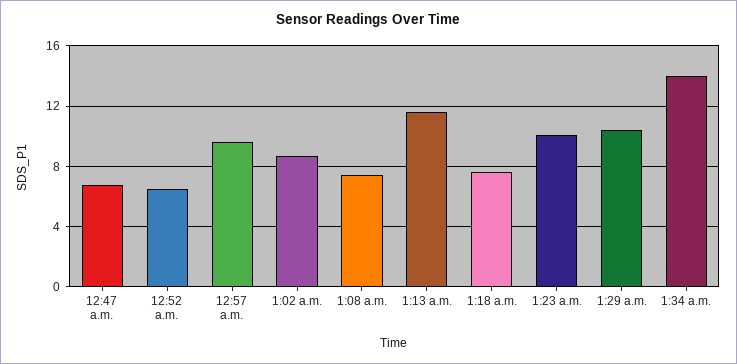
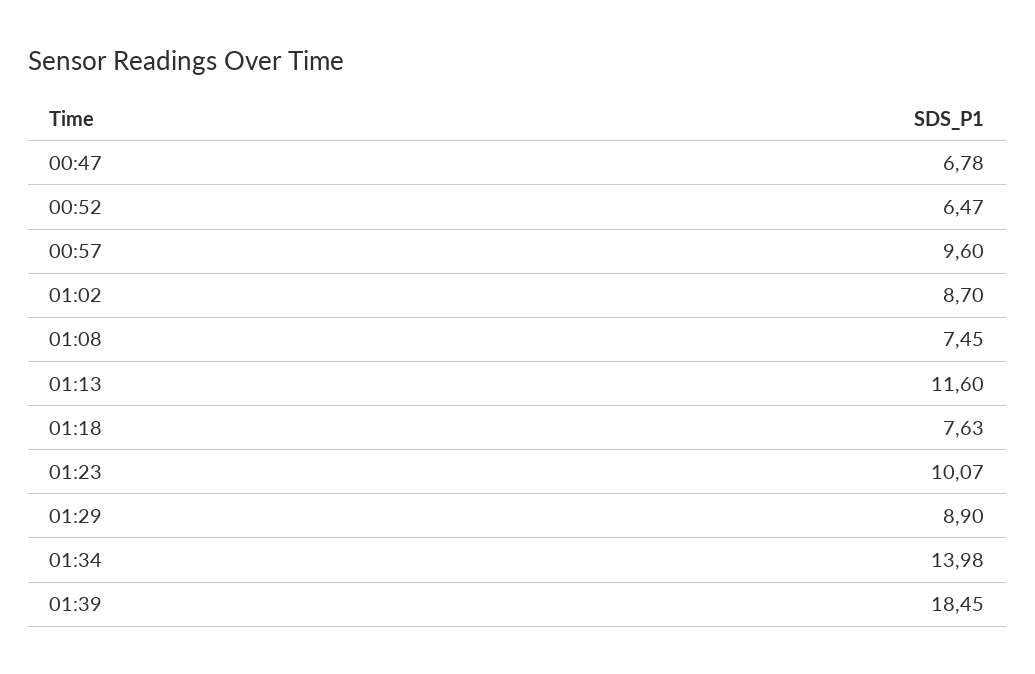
1:29 a.m.: 10.5 -> 8.9
01:39: none -> 18.45

